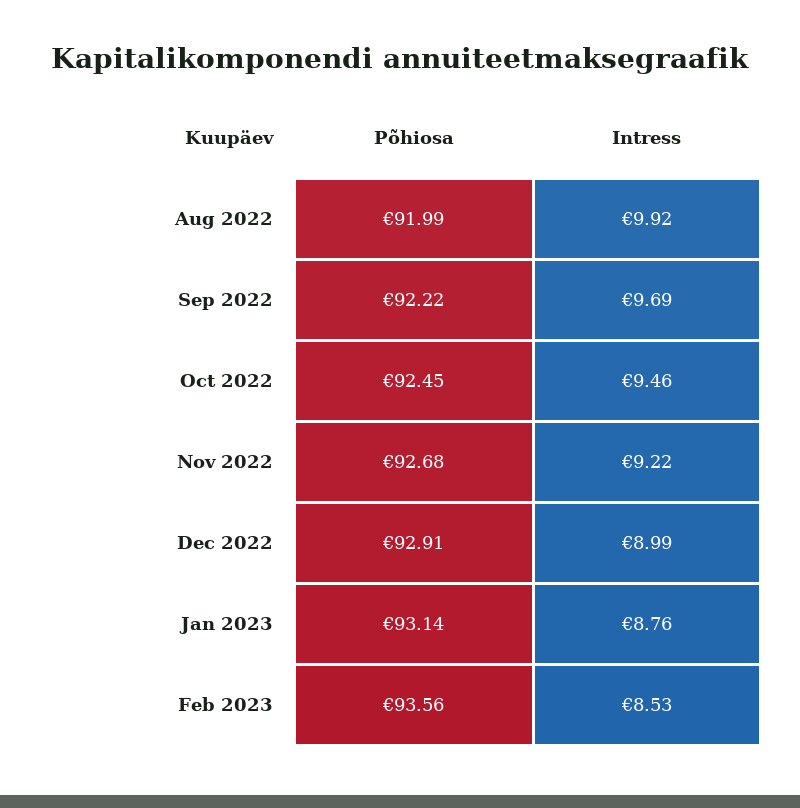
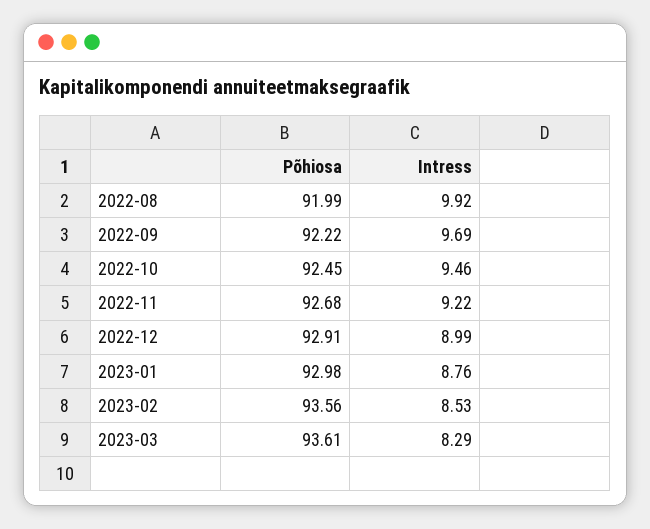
Põhiosa, Jan 2023: 93.14 -> 92.98
Põhiosa, 2023-03: none -> 93.61
Intress, 2023-03: none -> 8.29

